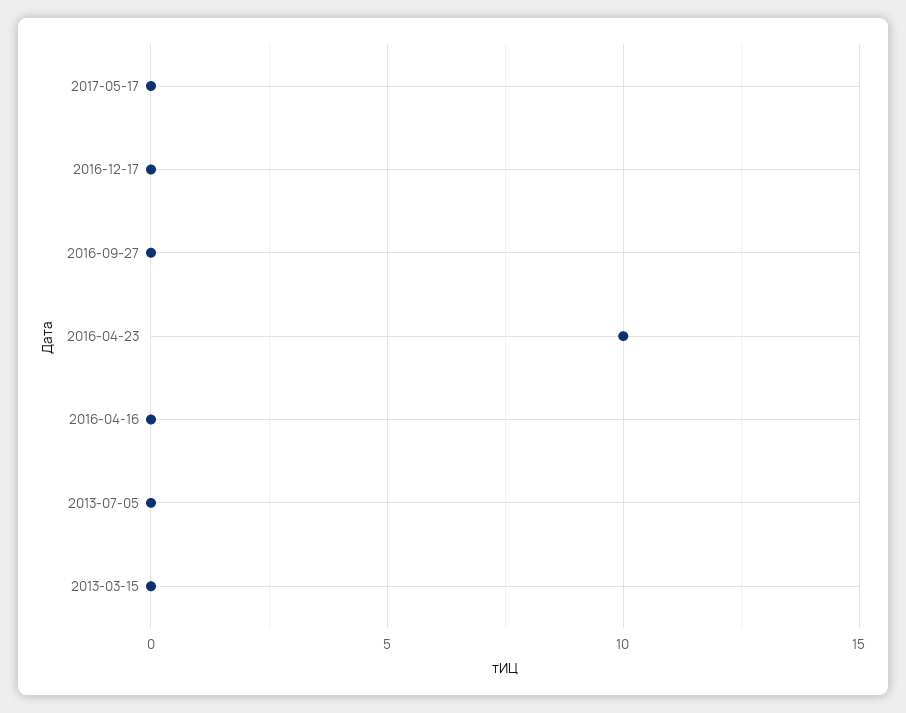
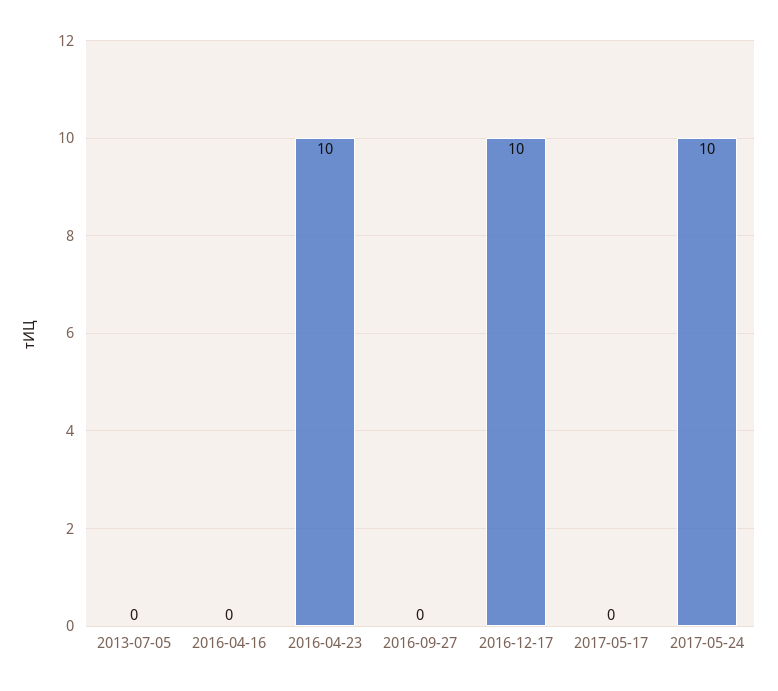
2016-12-17: 0 -> 10
2013-03-15: 0 -> none
2017-05-24: none -> 10

